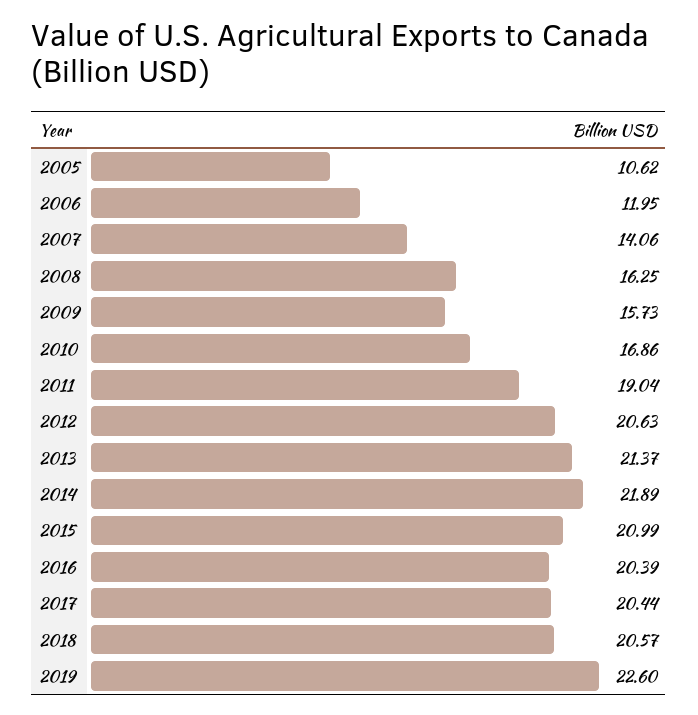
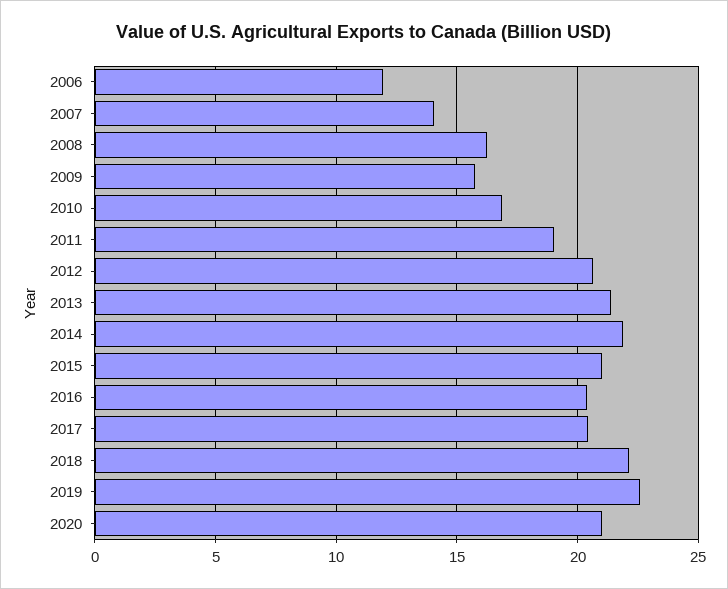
2005: 10.62 -> none
2018: 20.57 -> 22
2020: none -> 21

